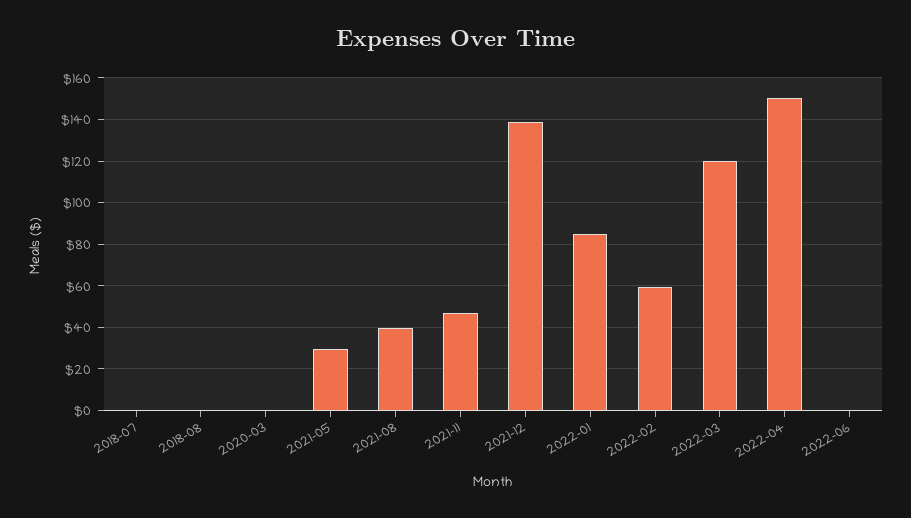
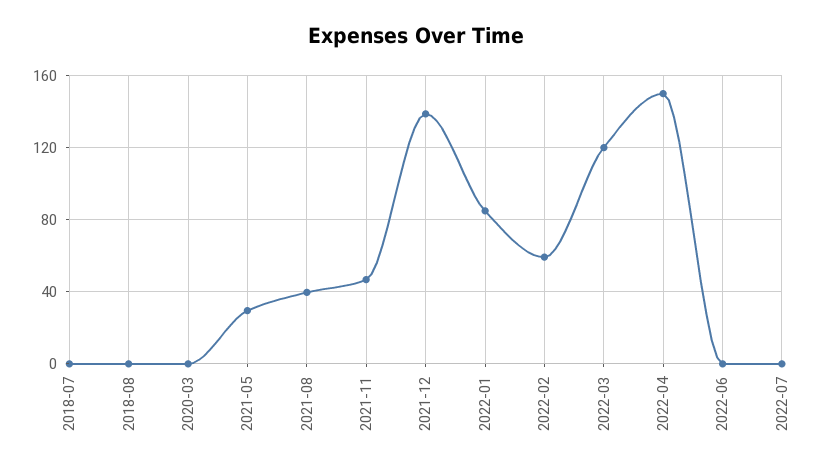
2022-07: none -> 0

